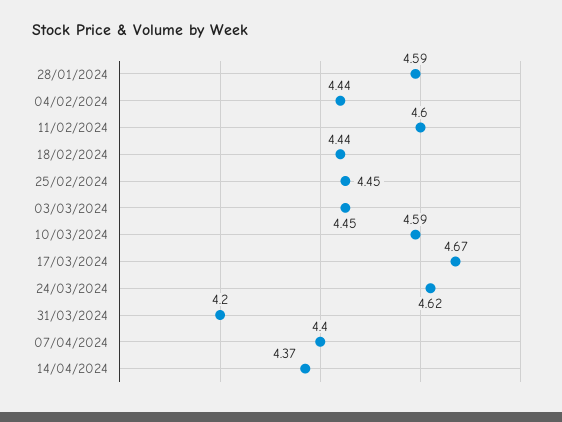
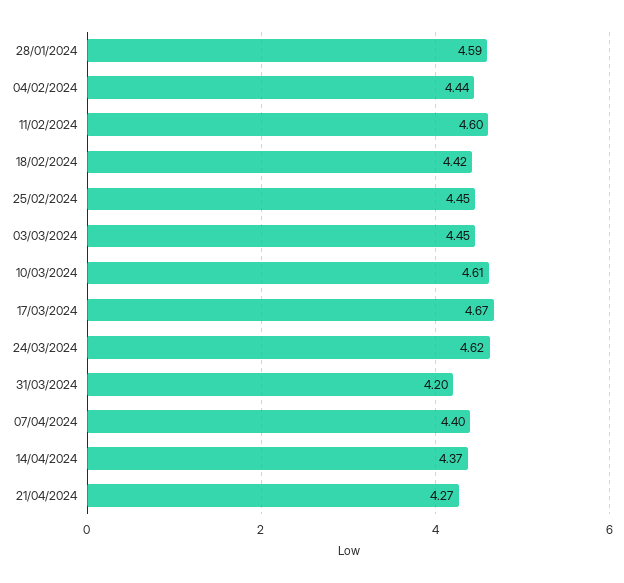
18/02/2024: 4.44 -> 4.42
10/03/2024: 4.59 -> 4.61
21/04/2024: none -> 4.27

